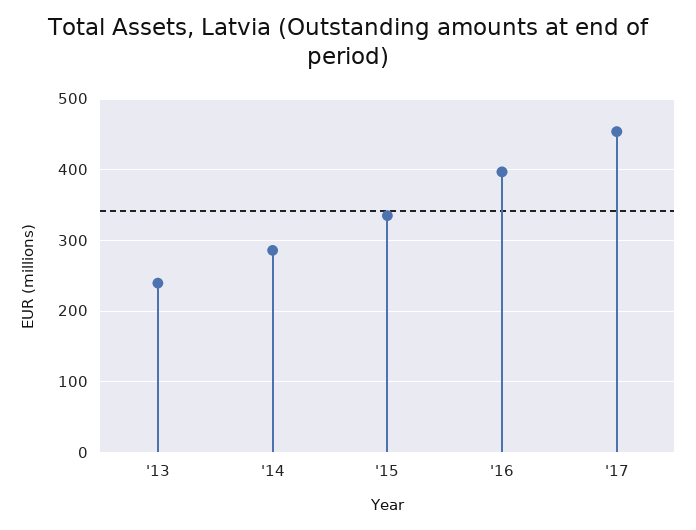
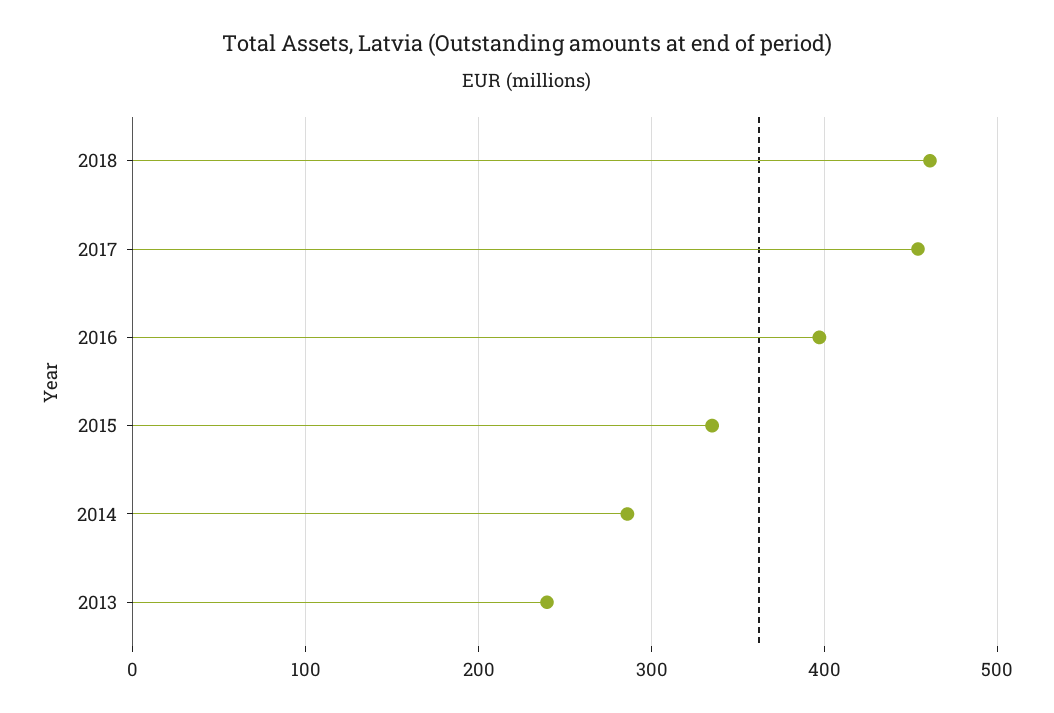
2018: none -> 460

